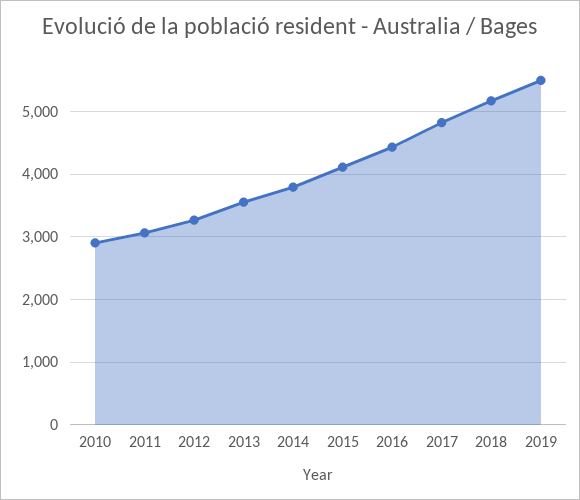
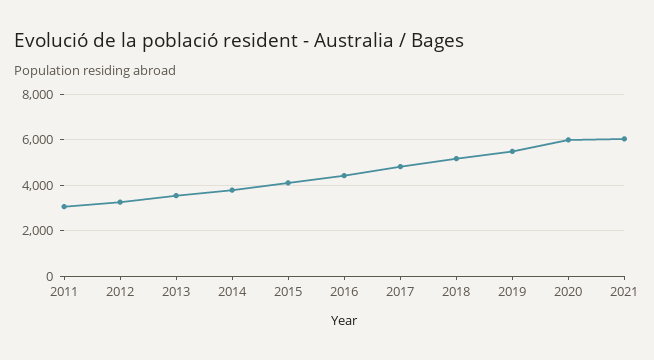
2010: 2900 -> none
2020: none -> 6000
2021: none -> 6000

